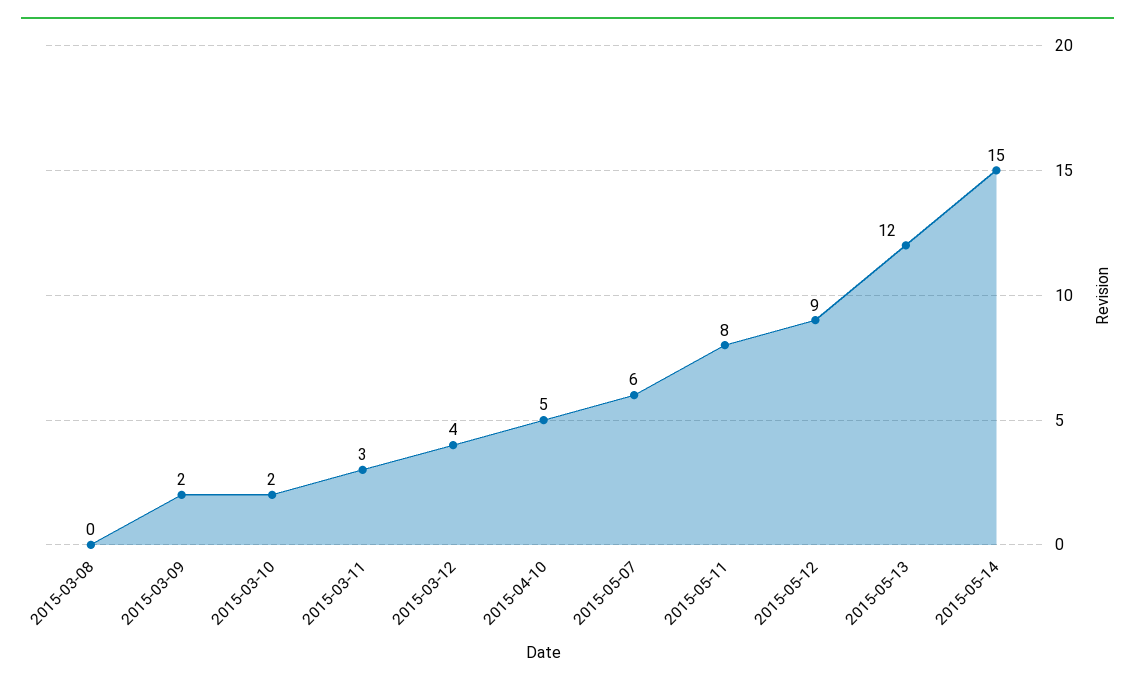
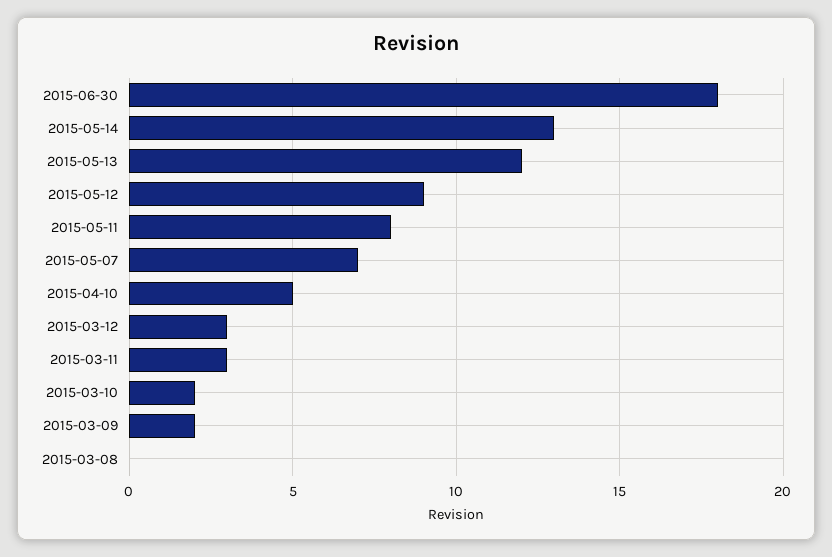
2015-03-12: 4 -> 3
2015-05-07: 6 -> 7
2015-05-14: 15 -> 13
2015-06-30: none -> 18

